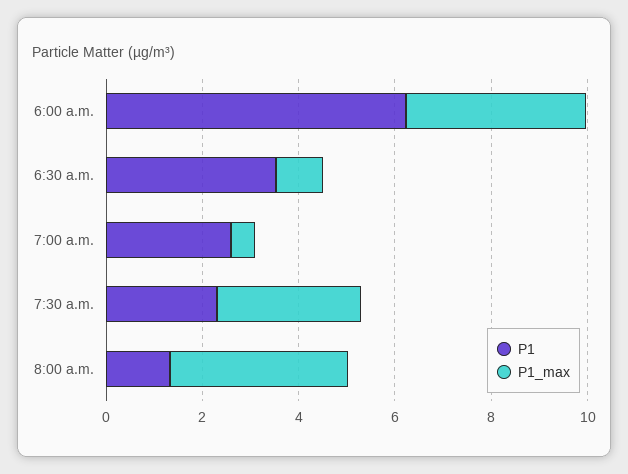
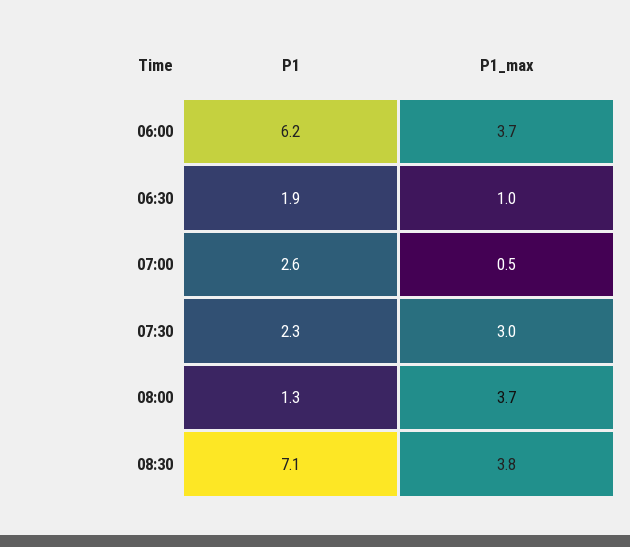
P1, 6:30 a.m.: 3.5 -> 1.9
P1, 08:30: none -> 7.1
P1_max, 08:30: none -> 3.8

